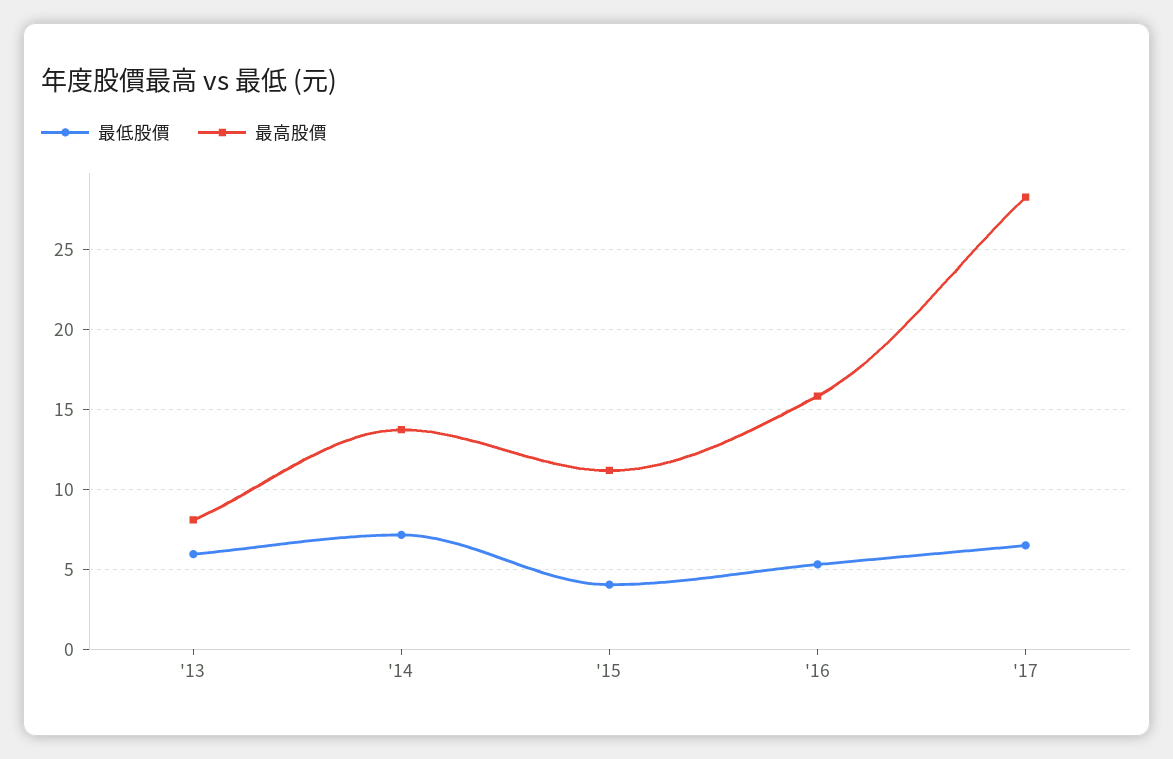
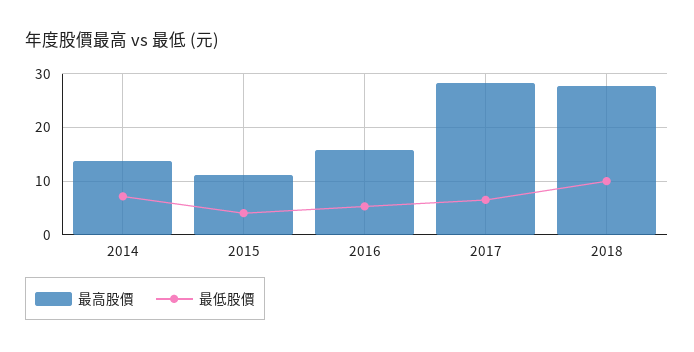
最低股價, '13: 6 -> none
最高股價, '13: 8 -> none
最高股價, 2018: none -> 28
最低股價, 2018: none -> 10

